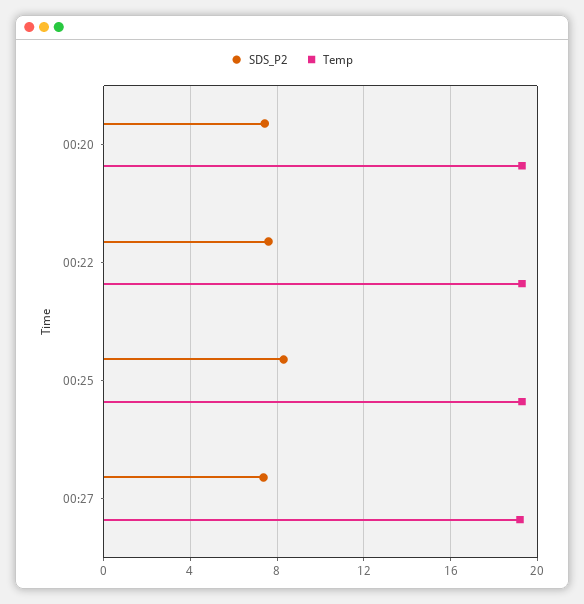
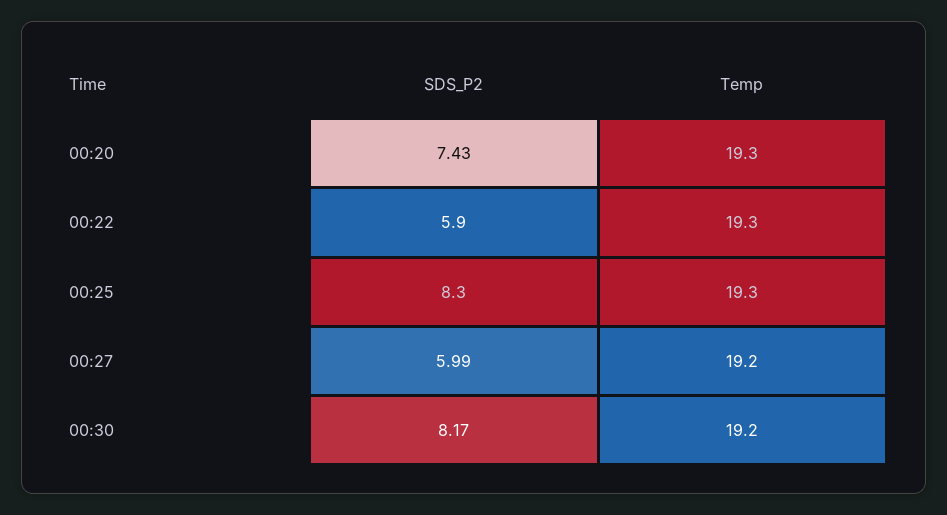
SDS_P2, 00:22: 7.5 -> 5.9
SDS_P2, 00:27: 7.5 -> 5.99
SDS_P2, 00:30: none -> 8.17
Temp, 00:30: none -> 19.2

